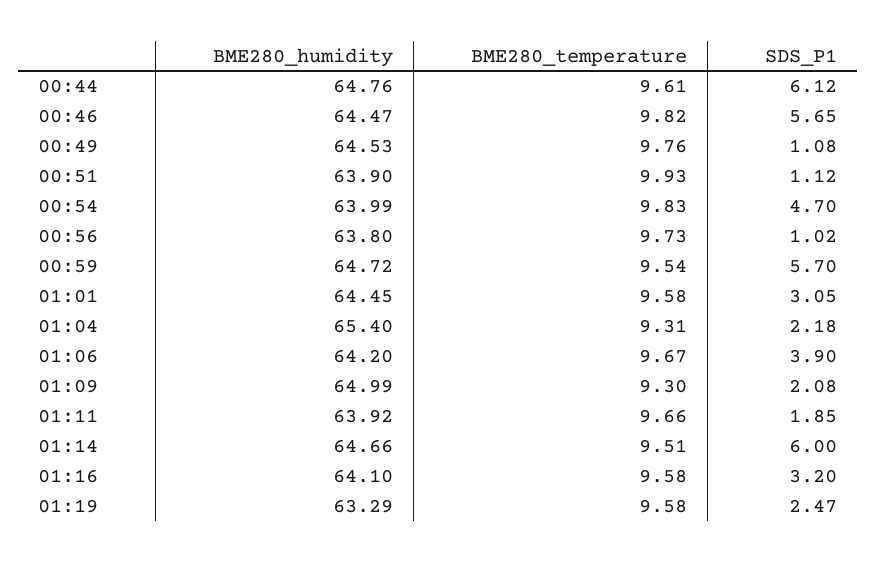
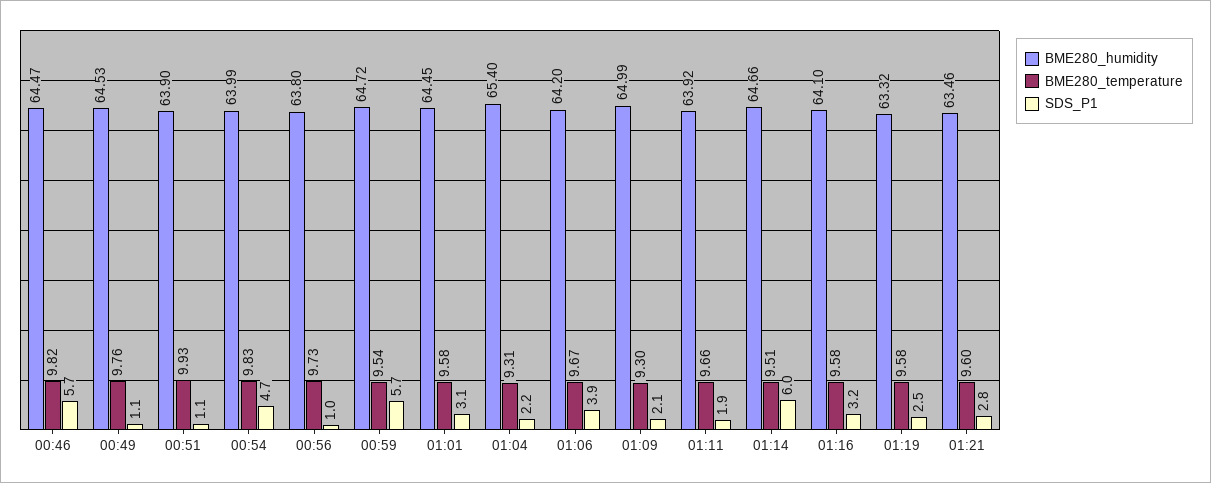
BME280_humidity, 00:44: 64.76 -> none
BME280_temperature, 00:44: 9.61 -> none
SDS_P1, 00:44: 6.12 -> none
BME280_humidity, 01:19: 63.29 -> 63.32
BME280_humidity, 01:21: none -> 63.46
BME280_temperature, 01:21: none -> 9.6
SDS_P1, 01:21: none -> 2.8

